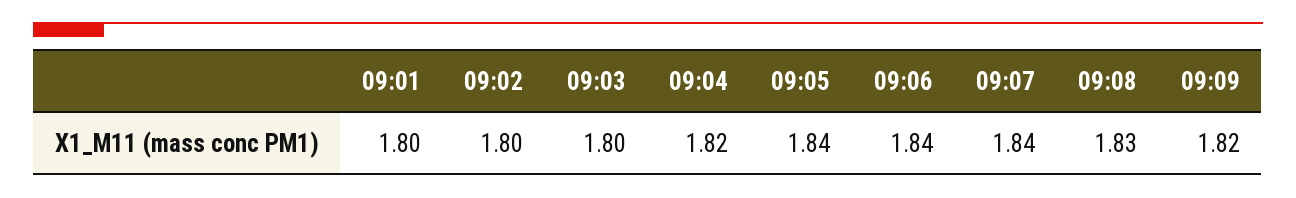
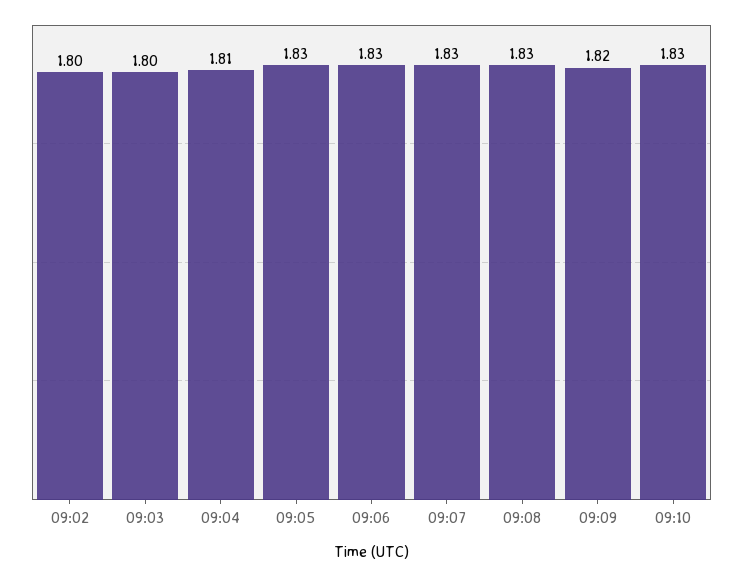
09:01: 1.8 -> none
09:04: 1.82 -> 1.81
09:05: 1.84 -> 1.83
09:06: 1.84 -> 1.83
09:07: 1.84 -> 1.83
09:10: none -> 1.83

